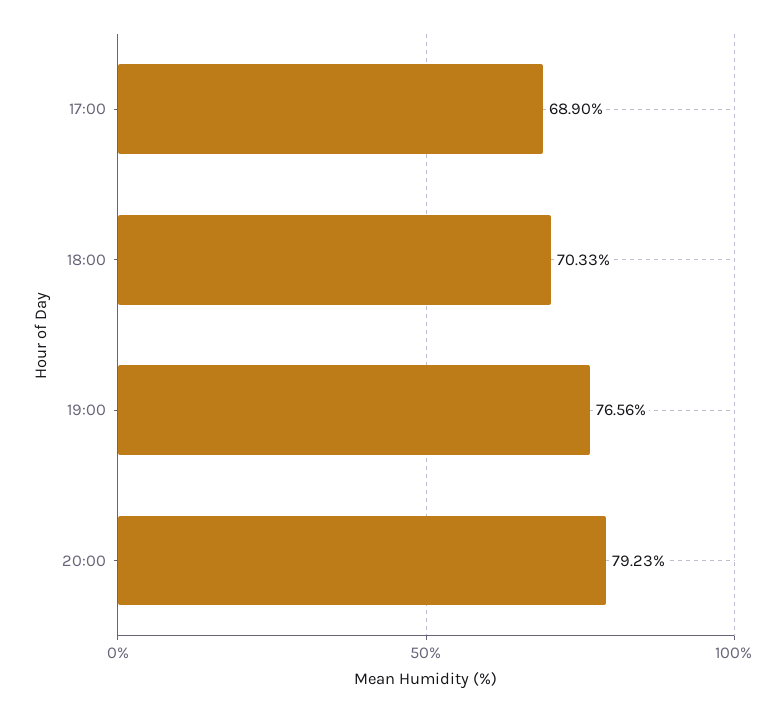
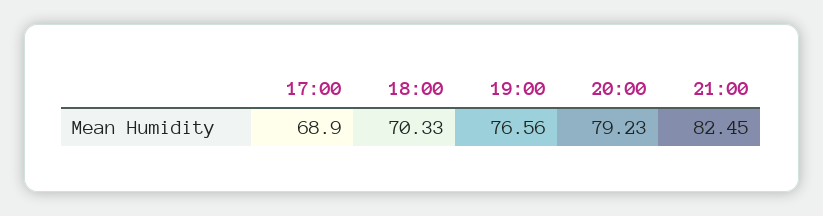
21:00: none -> 82.45

